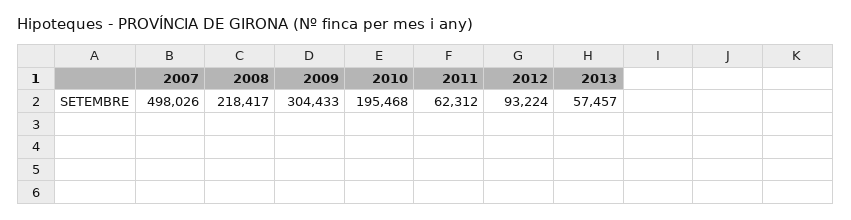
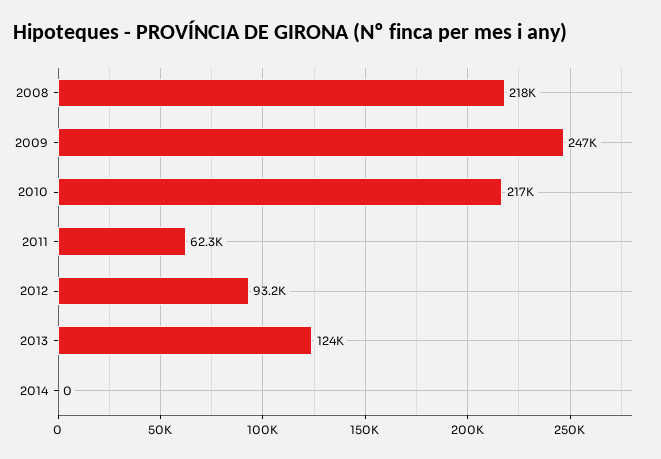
2007: 498026 -> none
2009: 304433 -> 247000
2010: 195468 -> 217000
2013: 57457 -> 124000
2014: none -> 0

